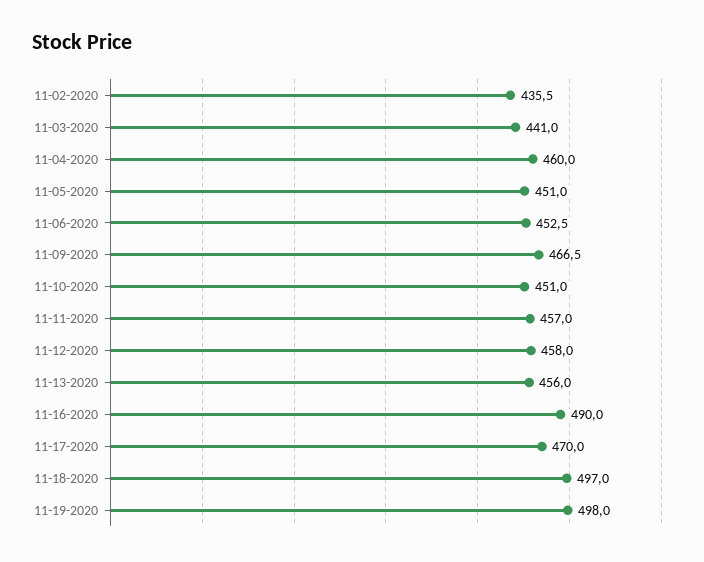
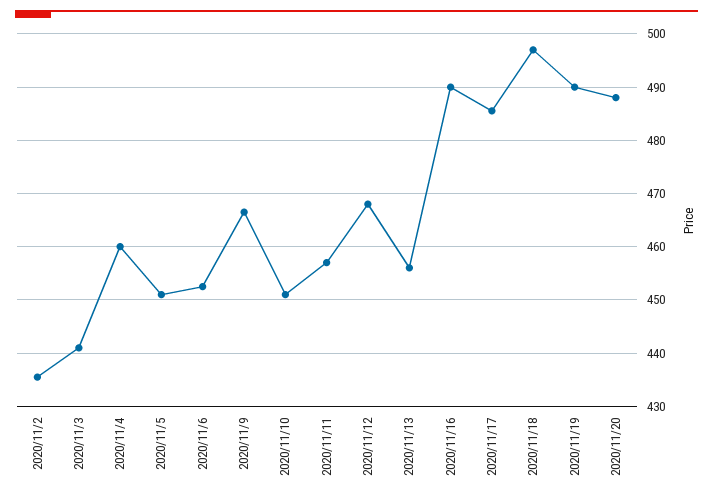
11-12-2020: 458 -> 468
11-17-2020: 470 -> 486
11-19-2020: 498 -> 490
2020/11/20: none -> 488

